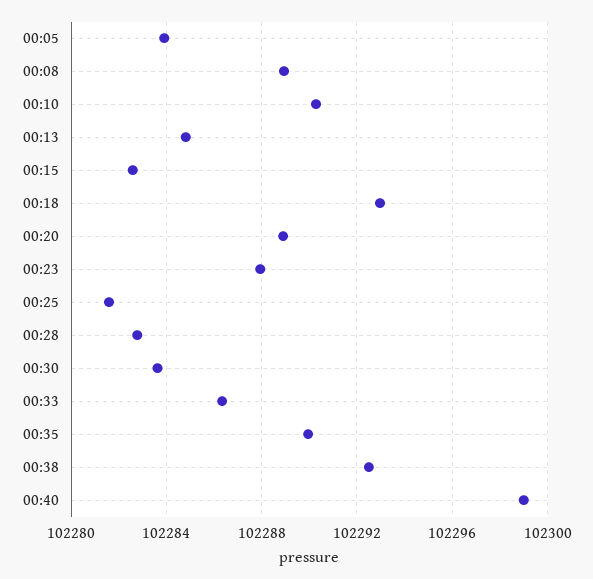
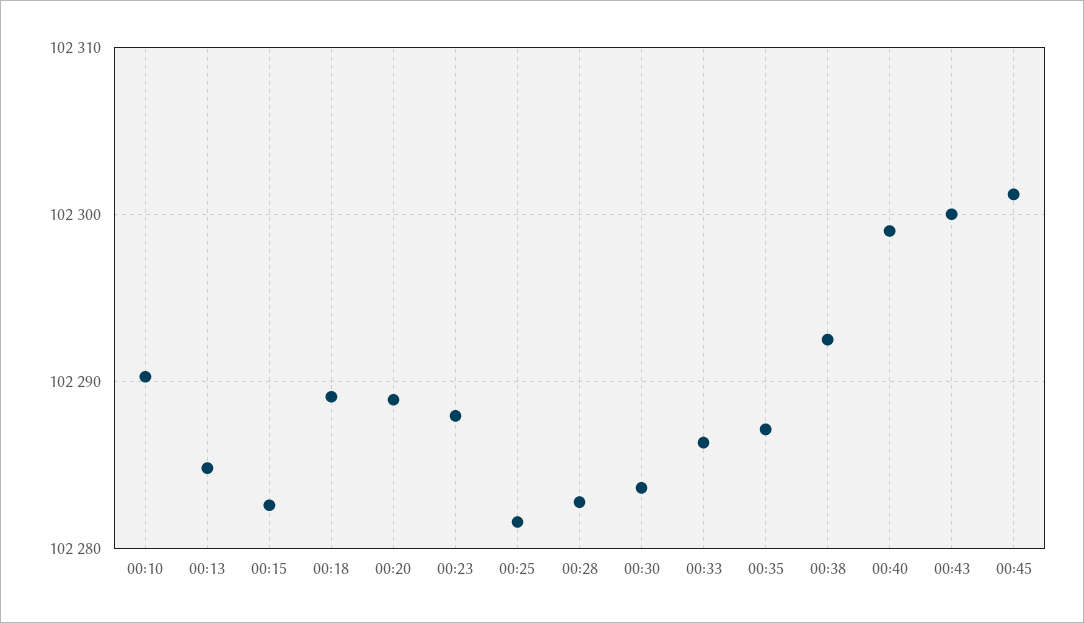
00:05: 102284 -> none
00:08: 102289 -> none
00:18: 102293 -> 102289
00:35: 102290 -> 102287
00:43: none -> 102300
00:45: none -> 102301

